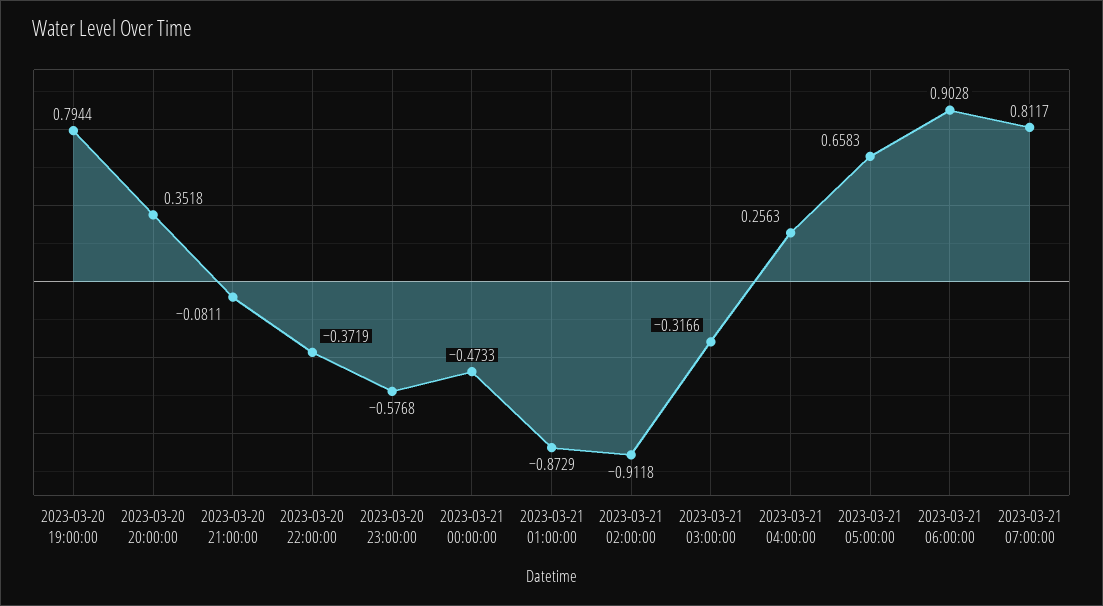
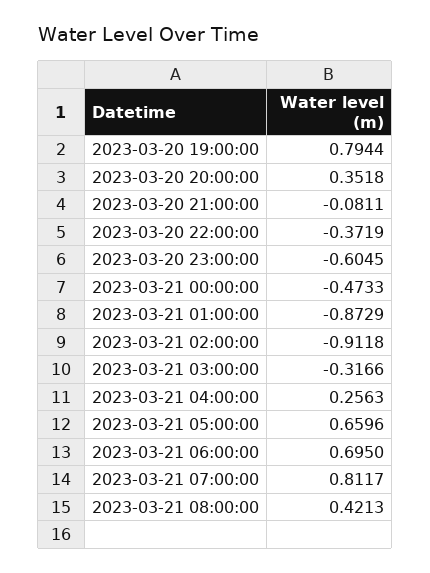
2023-03-20 23:00:00: -0.5768 -> -0.6045
2023-03-21 05:00:00: 0.6583 -> 0.6596
2023-03-21 06:00:00: 0.9028 -> 0.695
2023-03-21 08:00:00: none -> 0.4213

